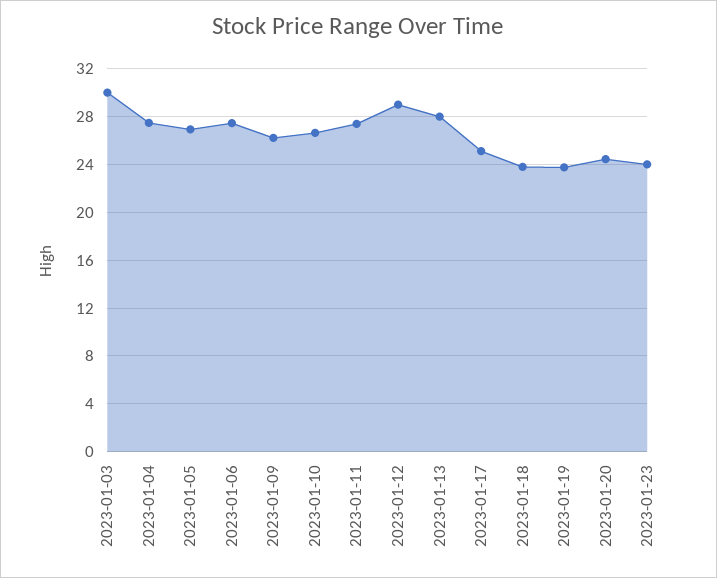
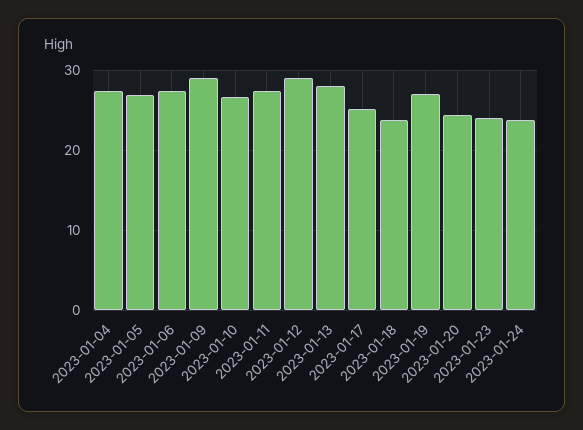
2023-01-03: 30 -> none
2023-01-09: 26 -> 29
2023-01-19: 24 -> 27
2023-01-24: none -> 24

